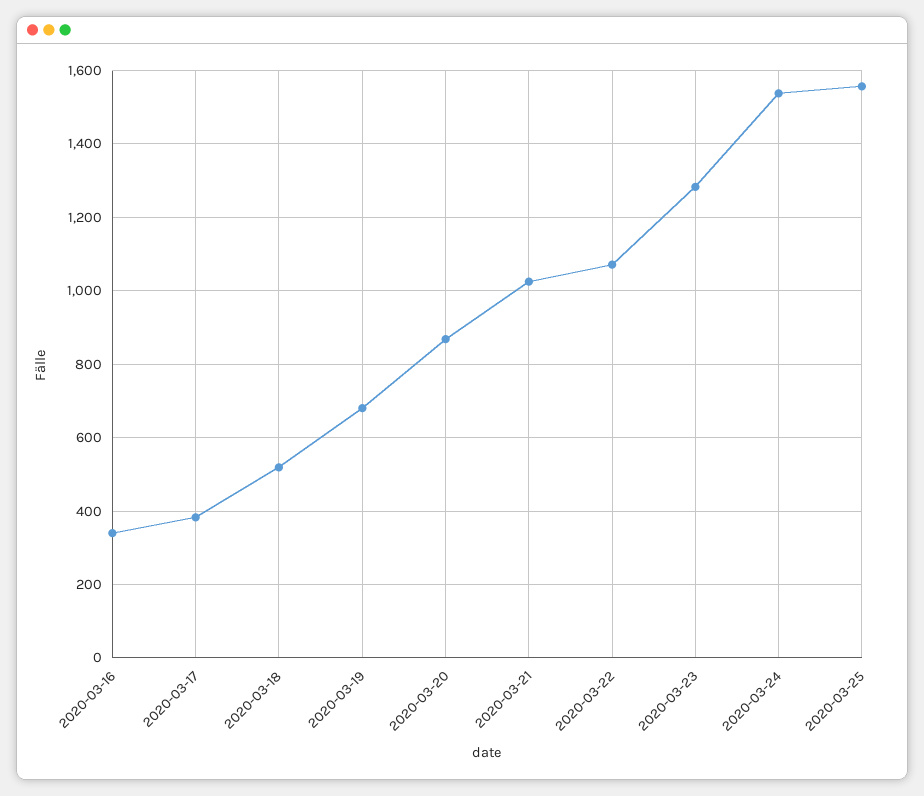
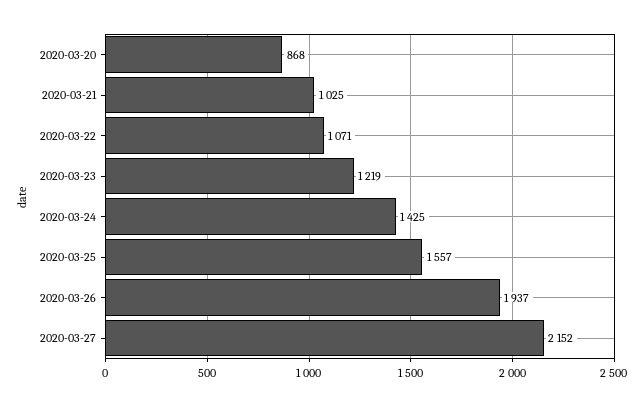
2020-03-16: 340 -> none
2020-03-17: 380 -> none
2020-03-18: 520 -> none
2020-03-19: 680 -> none
2020-03-23: 1280 -> 1219
2020-03-24: 1540 -> 1425
2020-03-26: none -> 1937
2020-03-27: none -> 2152

